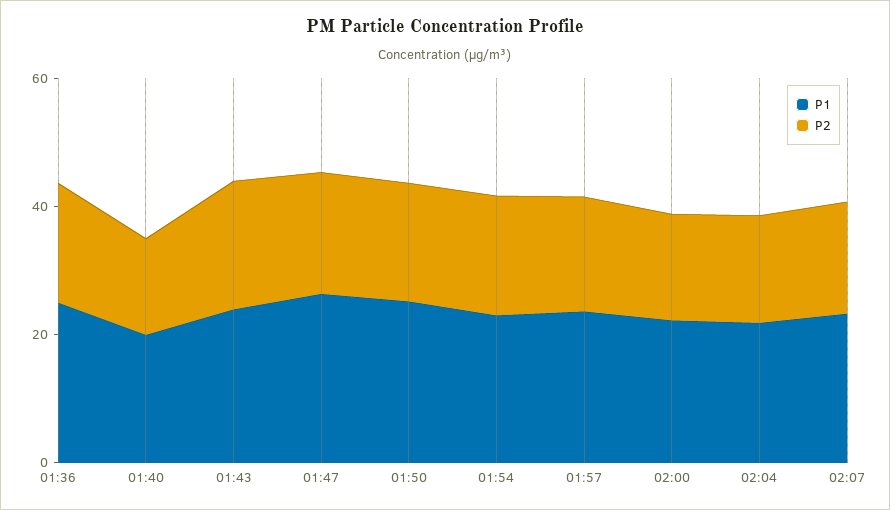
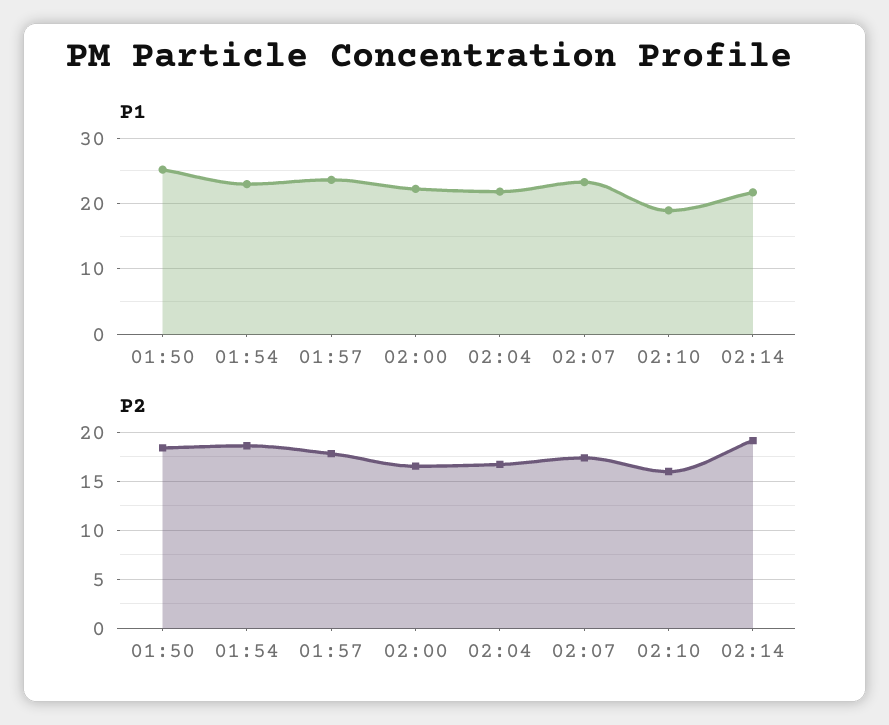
P1, 01:36: 25 -> none
P2, 01:36: 20 -> none
P1, 01:40: 20 -> none
P2, 01:40: 15 -> none
P1, 01:43: 25 -> none
P2, 01:43: 20 -> none
P1, 01:47: 25 -> none
P2, 01:47: 20 -> none
P1, 02:10: none -> 19
P1, 02:14: none -> 22
P2, 02:10: none -> 16
P2, 02:14: none -> 19

